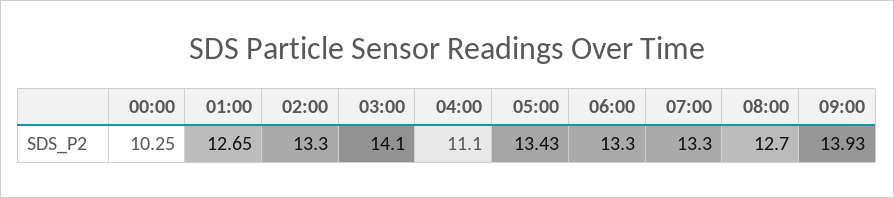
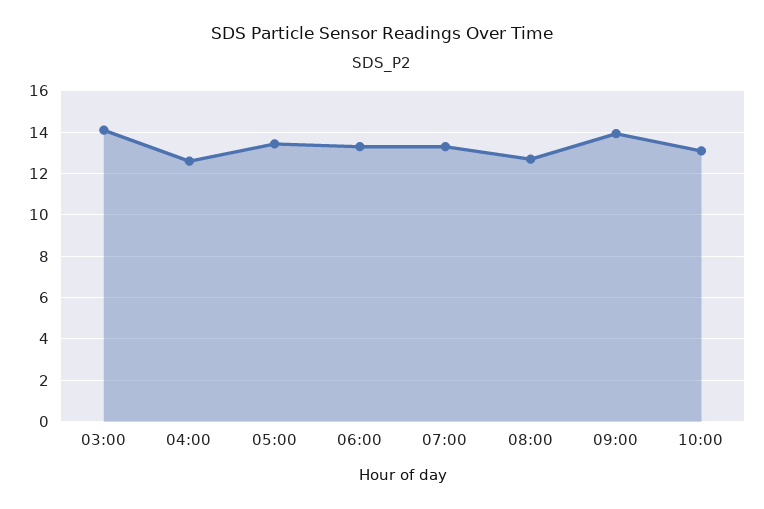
00:00: 10.25 -> none
01:00: 12.65 -> none
02:00: 13.3 -> none
04:00: 11.1 -> 12.5
10:00: none -> 13

